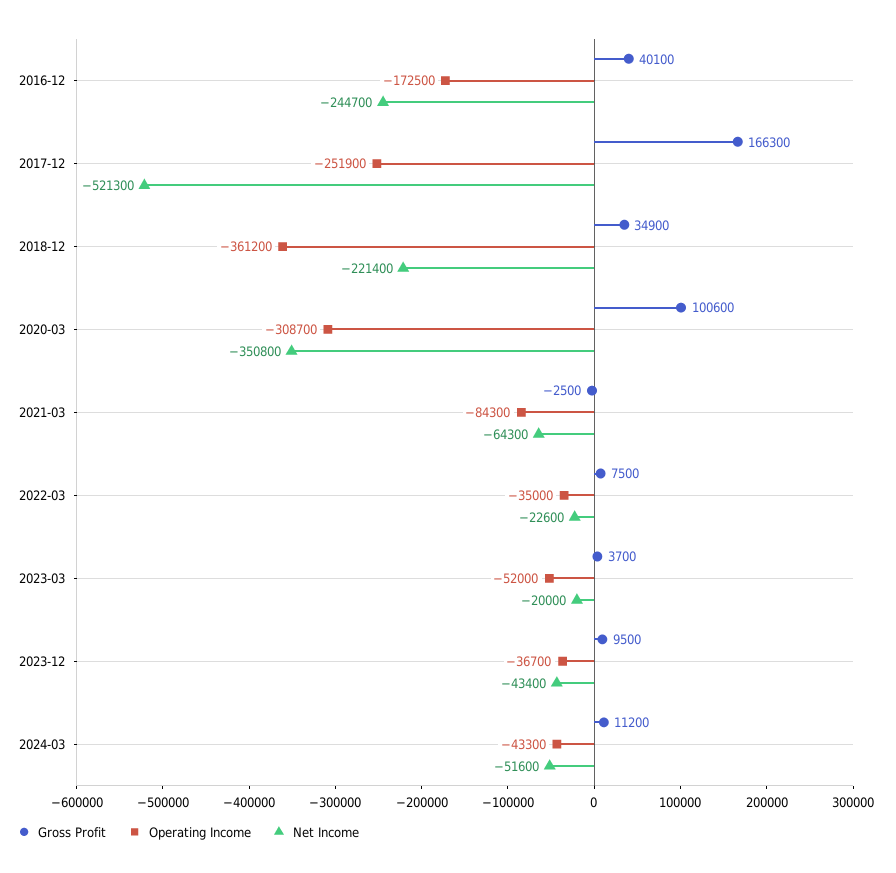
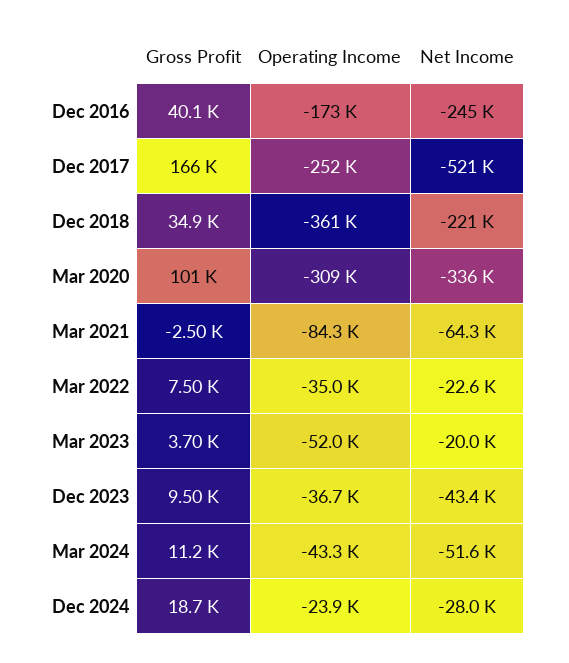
Net Income, 2020-03: -350800 -> -336000
Gross Profit, Dec 2024: none -> 18700
Operating Income, Dec 2024: none -> -23900
Net Income, Dec 2024: none -> -28000

